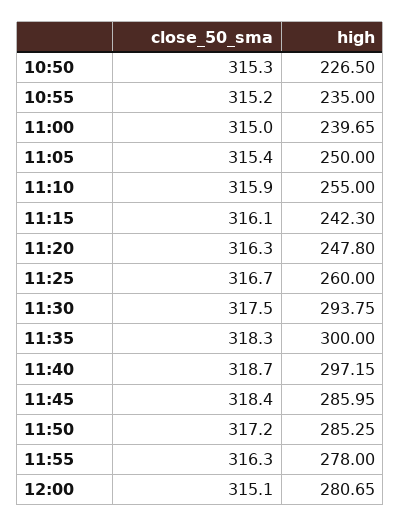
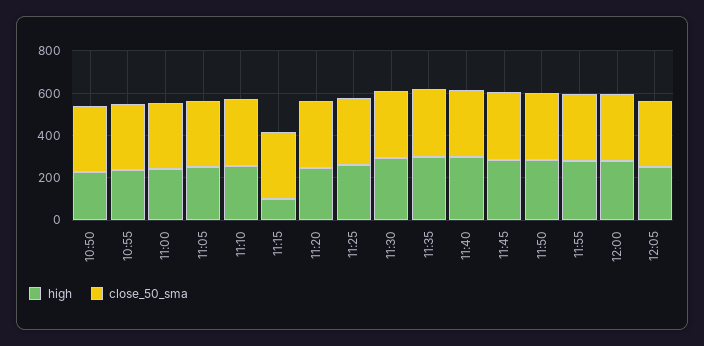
high, 11:15: 242.3 -> 100
high, 12:05: none -> 250
close_50_sma, 12:05: none -> 300

